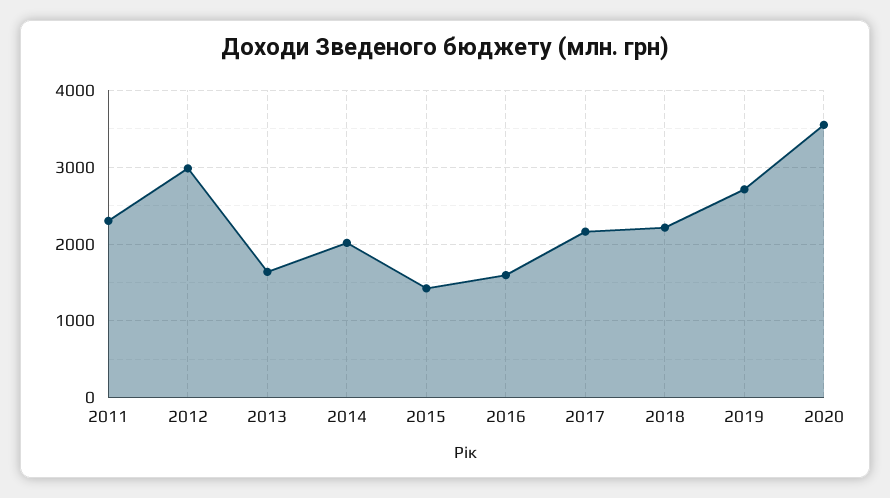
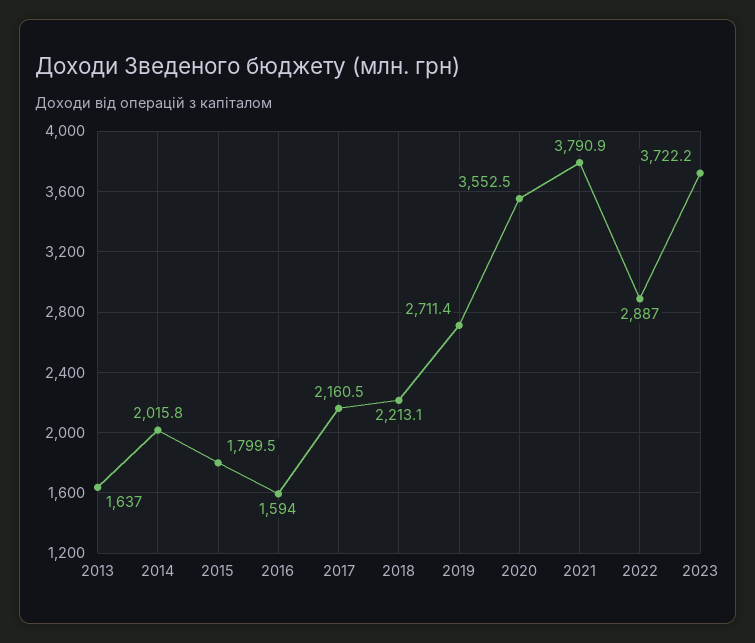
2011: 2300 -> none
2012: 3000 -> none
2015: 1400 -> 1799.5
2021: none -> 3790.9
2022: none -> 2887
2023: none -> 3722.2

